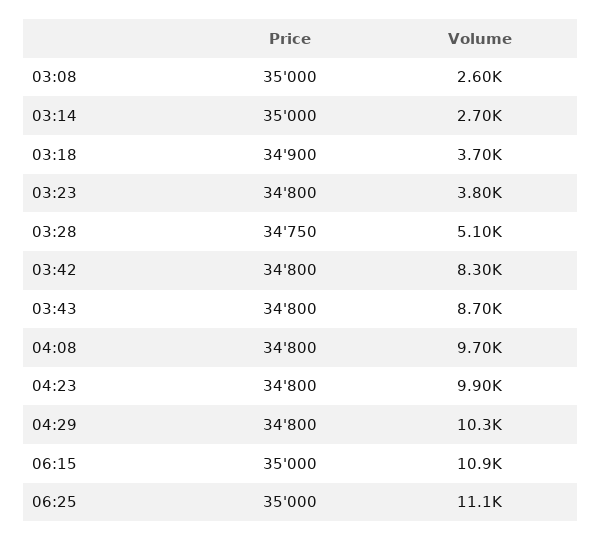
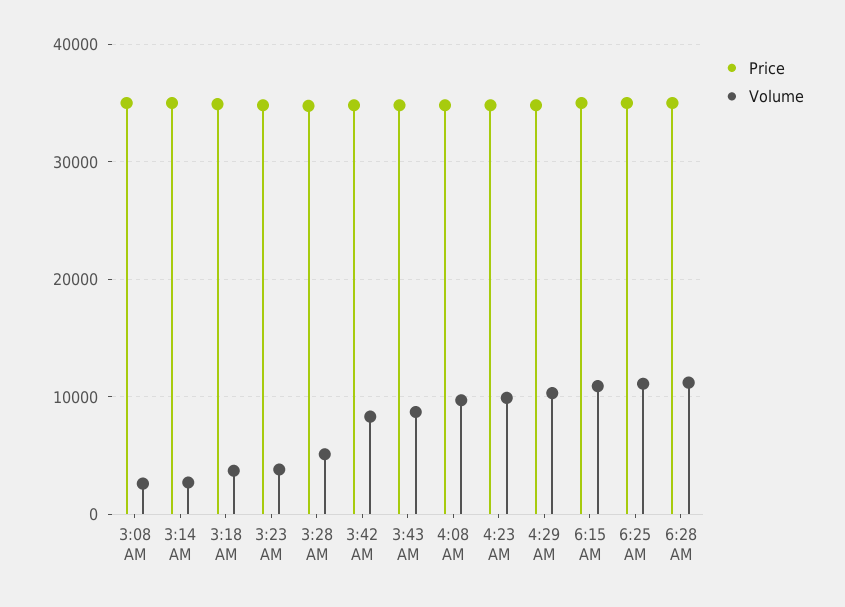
Price, 6:28 AM: none -> 35000
Volume, 6:28 AM: none -> 11000

